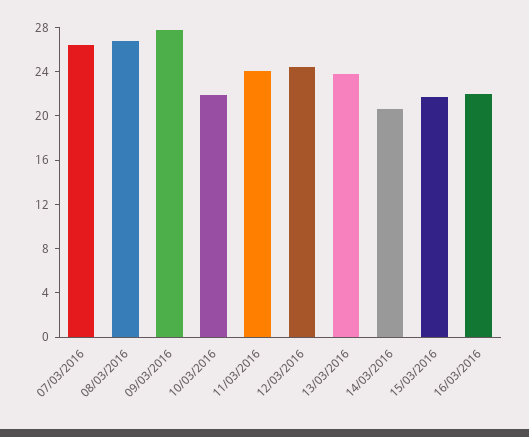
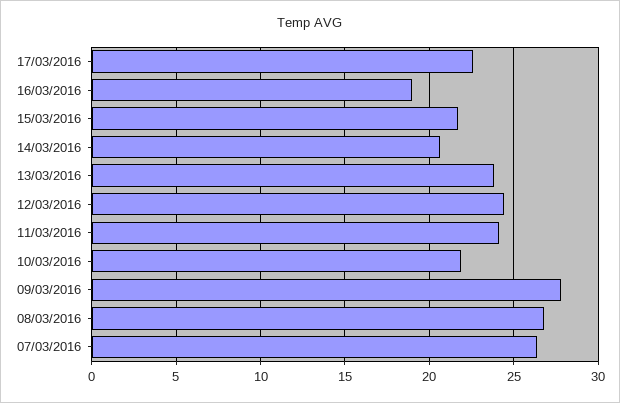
16/03/2016: 22 -> 19
17/03/2016: none -> 22.5

